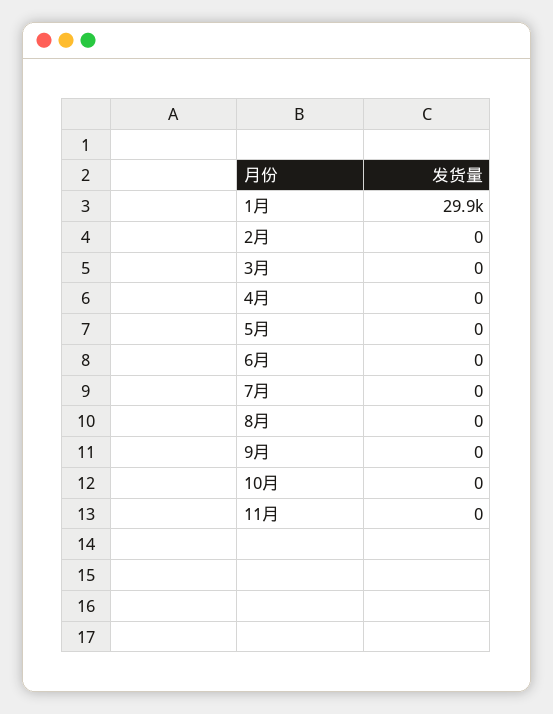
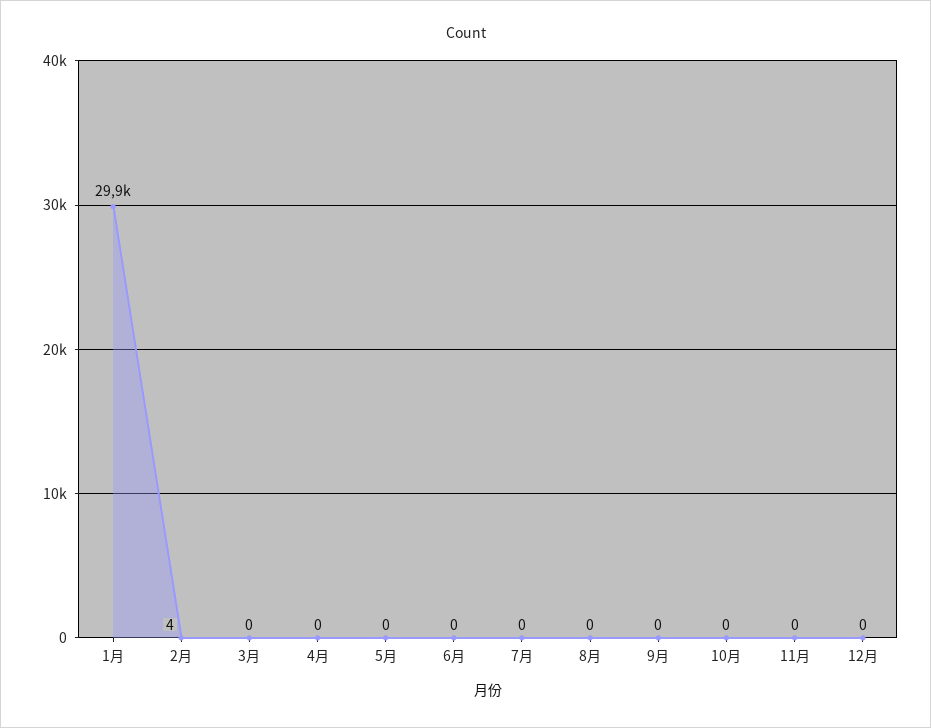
2月: 0 -> 4
12月: none -> 0

